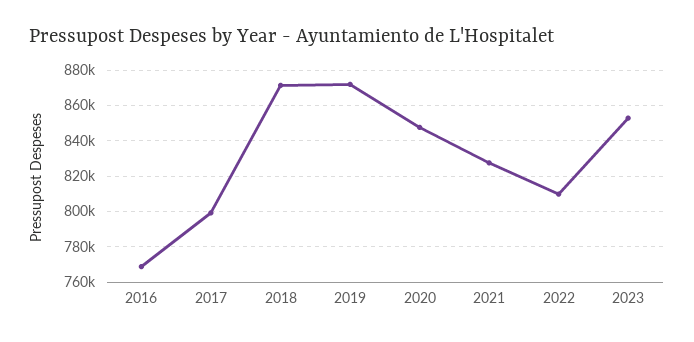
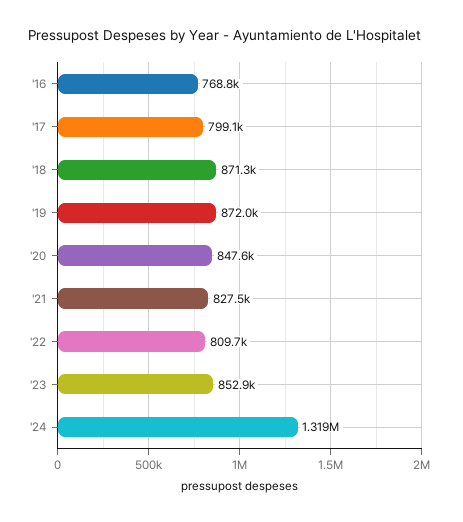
'24: none -> 1319000

